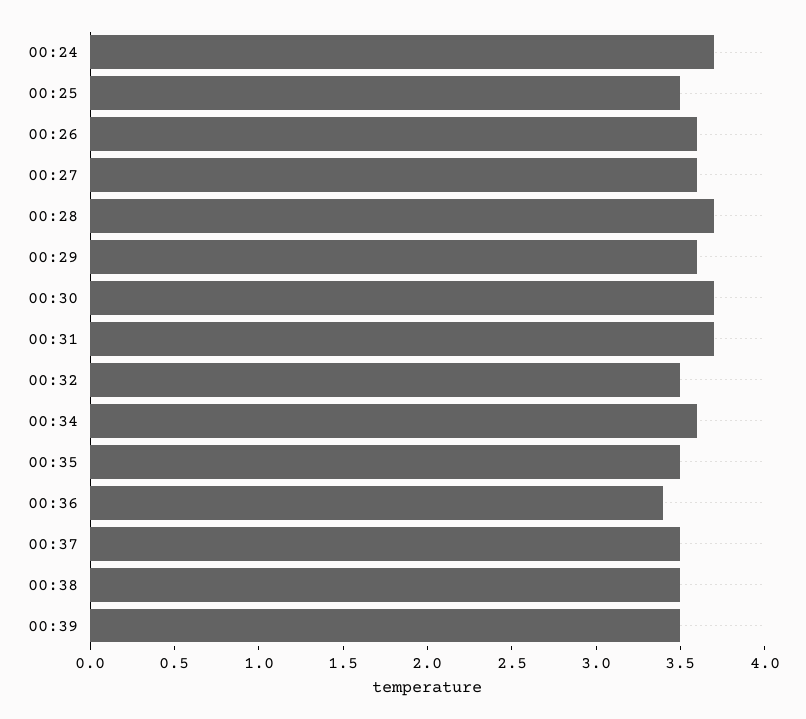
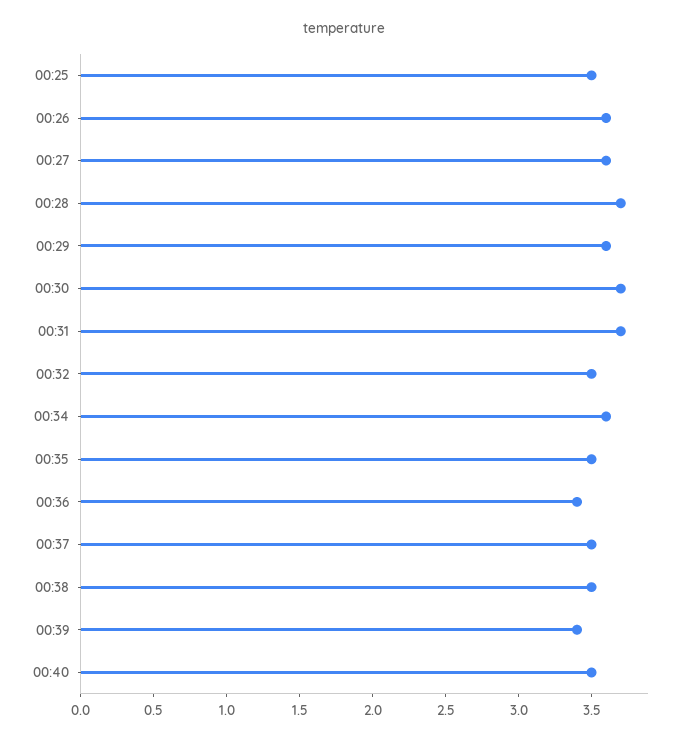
00:24: 3.7 -> none
00:39: 3.5 -> 3.4
00:40: none -> 3.5

